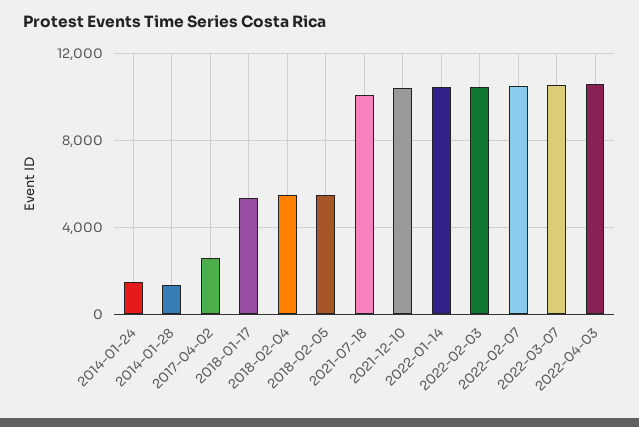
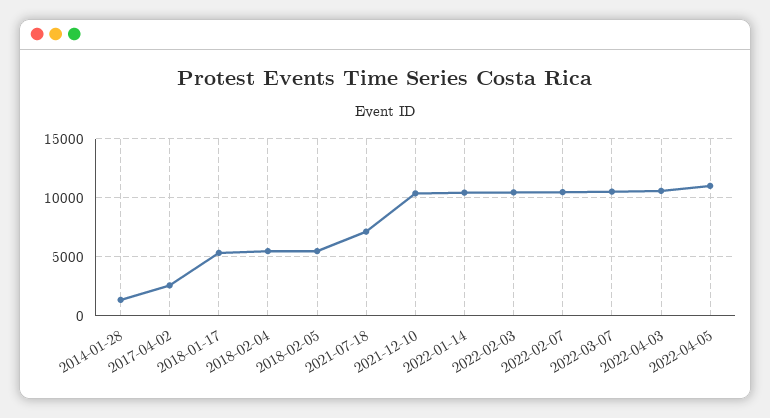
2014-01-24: 1500 -> none
2021-07-18: 10000 -> 7000
2022-04-05: none -> 11000

